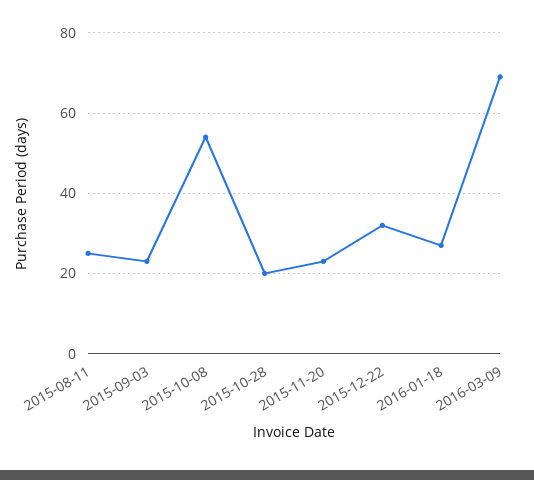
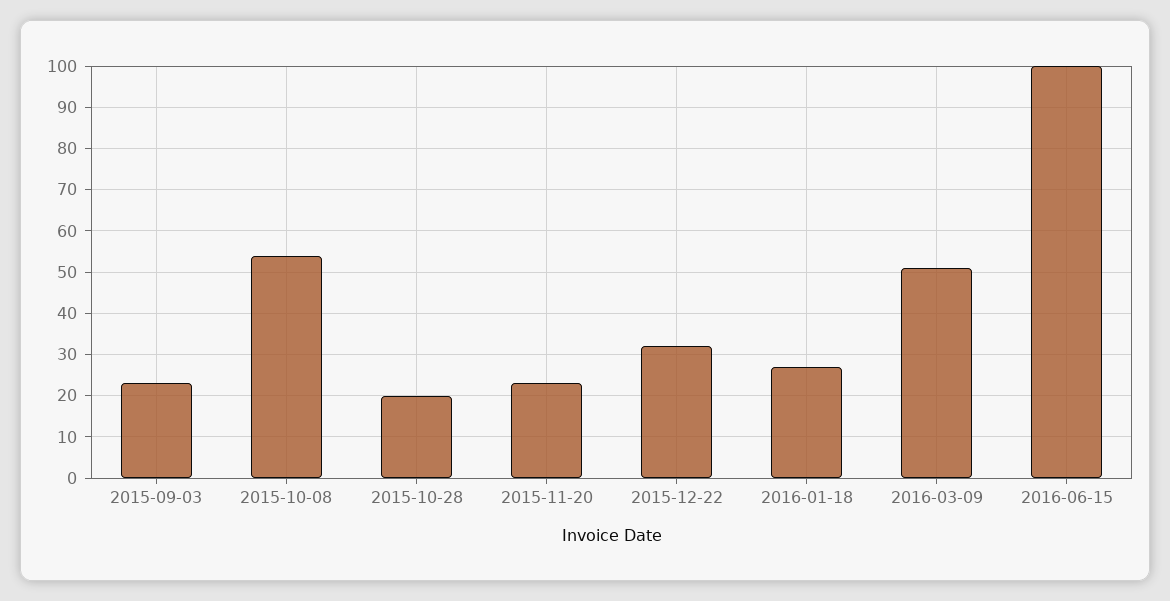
2015-08-11: 25 -> none
2016-03-09: 70 -> 50
2016-06-15: none -> 100

